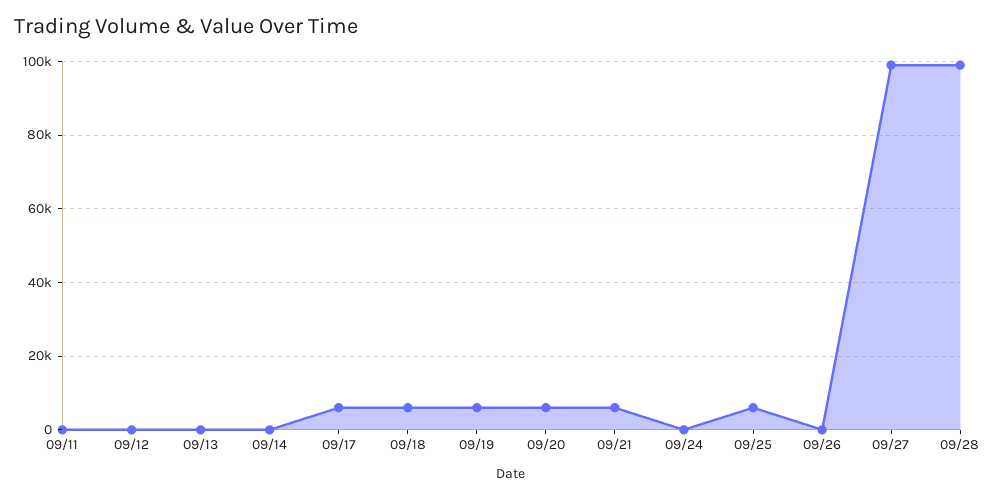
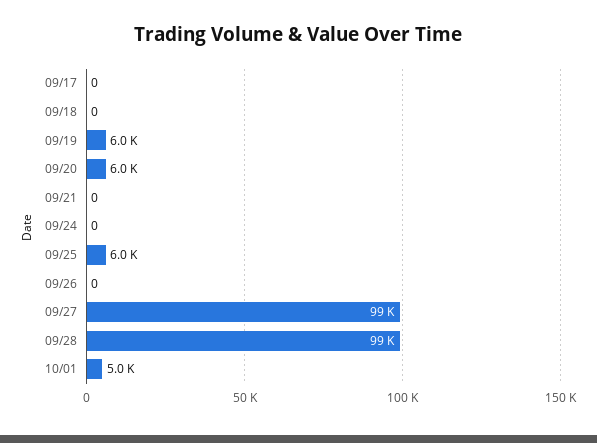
09/11: 0 -> none
09/12: 0 -> none
09/13: 0 -> none
09/14: 0 -> none
09/17: 6000 -> 0
09/18: 6000 -> 0
09/21: 6000 -> 0
10/01: none -> 5000

